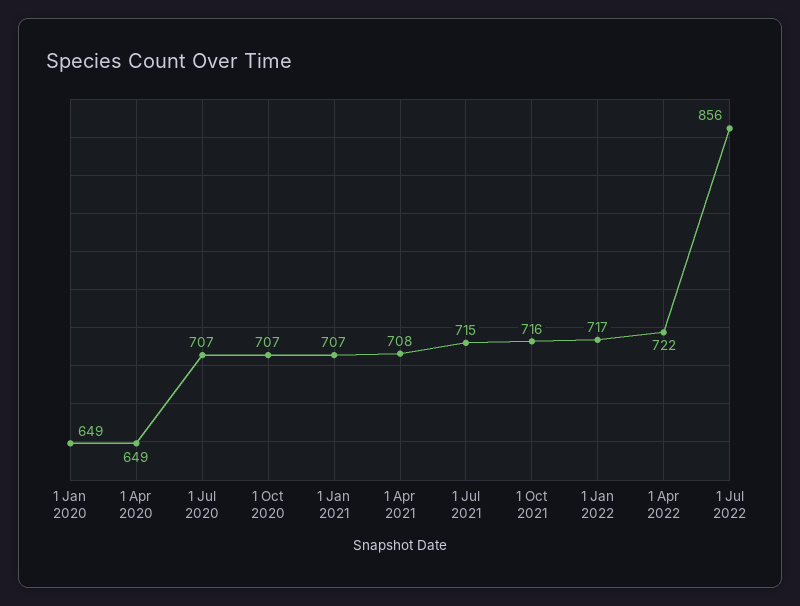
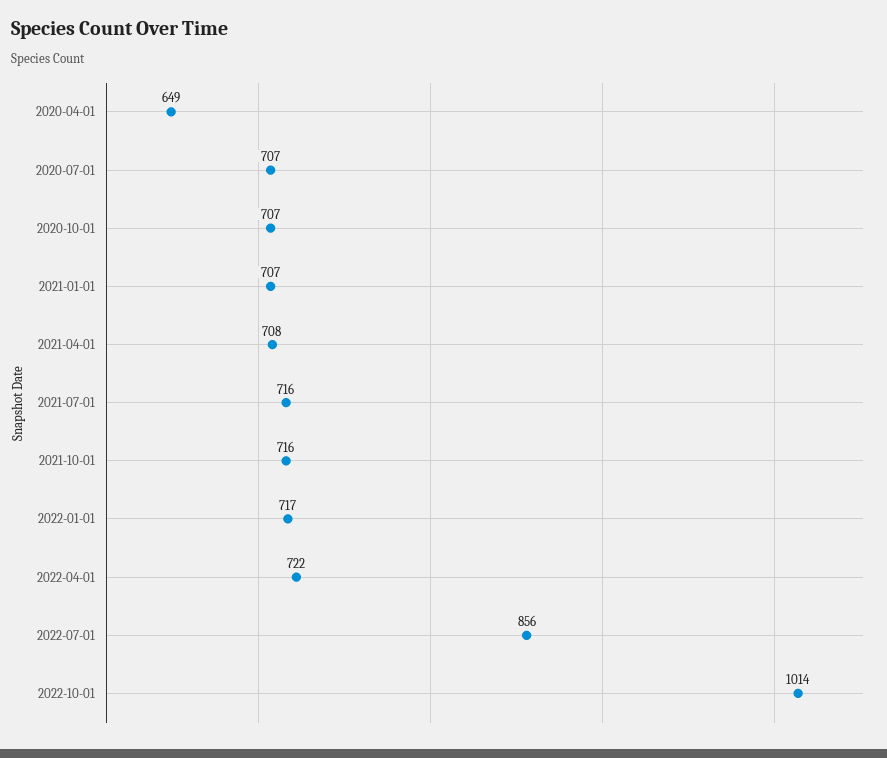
1 Jan 2020: 649 -> none
1 Jul 2021: 715 -> 716
2022-10-01: none -> 1014

